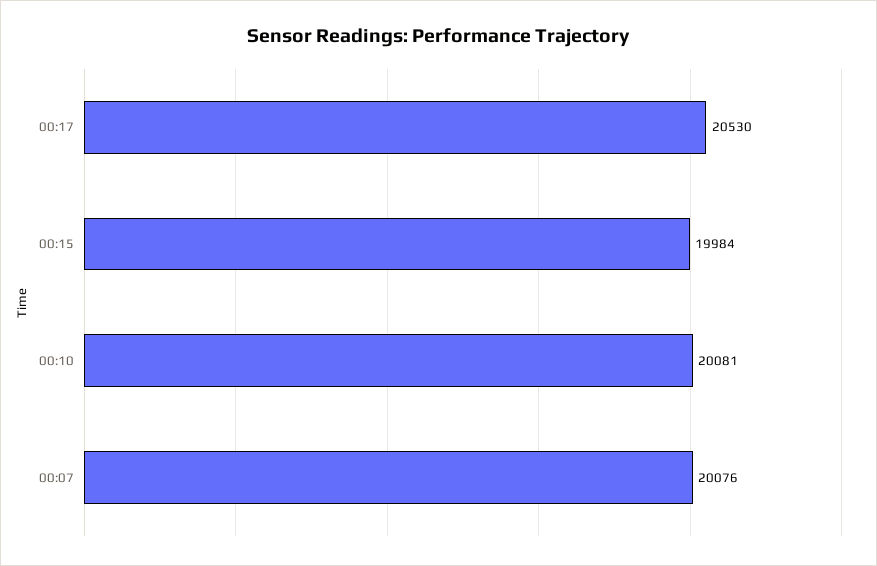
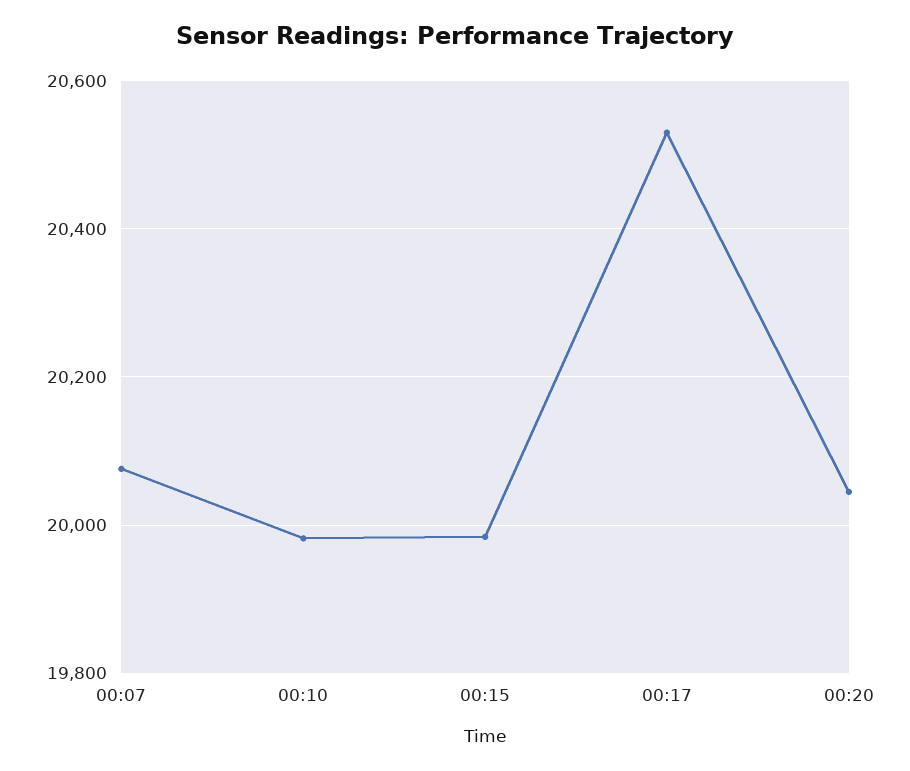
00:10: 20081 -> 19980
00:20: none -> 20040

